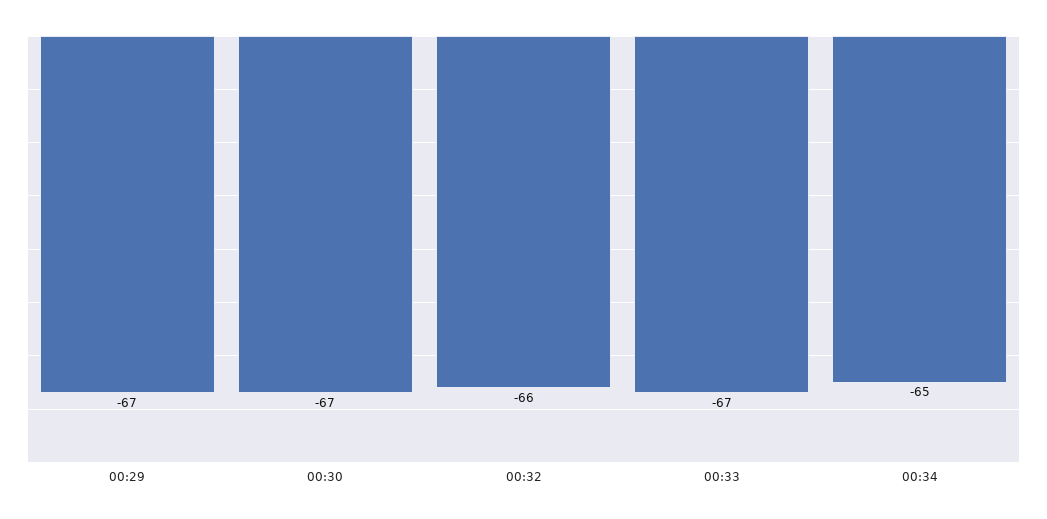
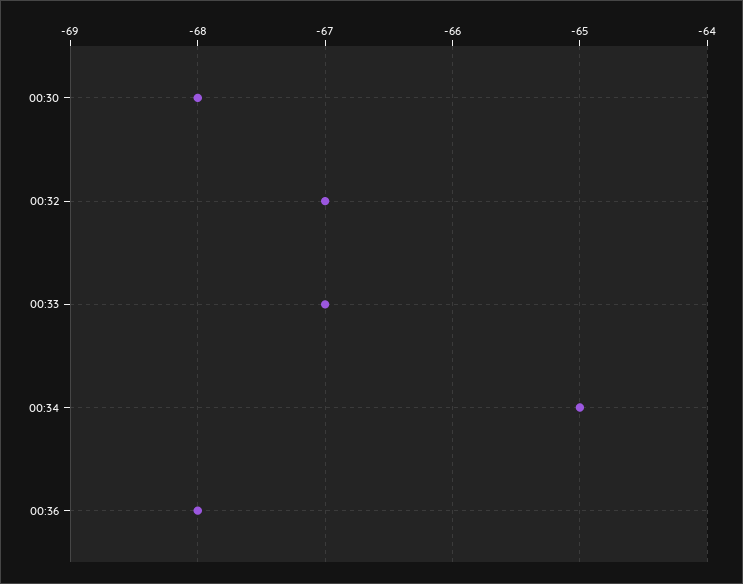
00:29: -67 -> none
00:30: -67 -> -68
00:32: -66 -> -67
00:36: none -> -68

